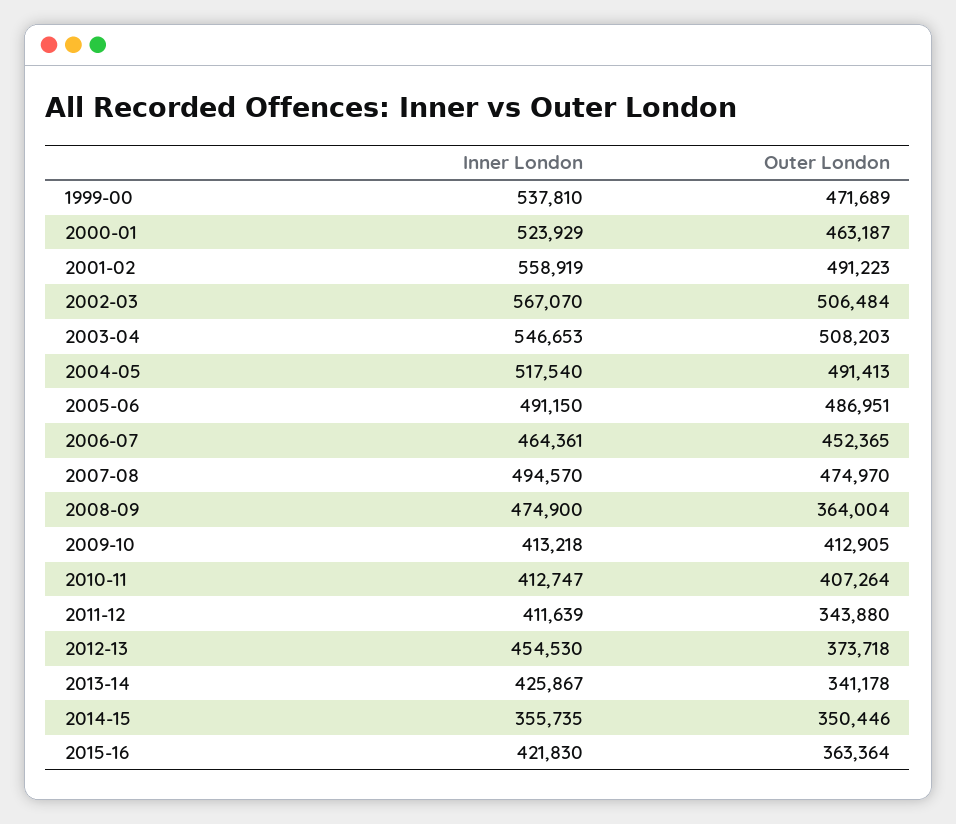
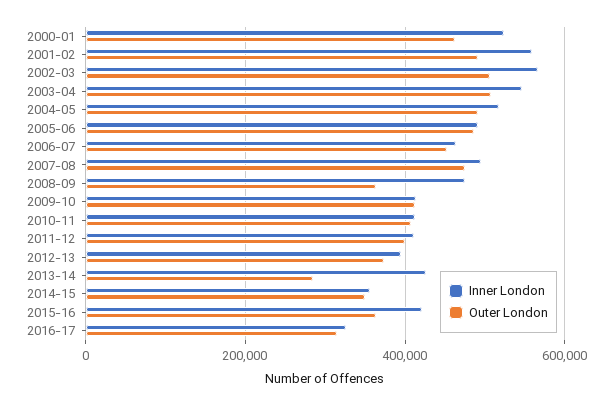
Inner London, 1999-00: 537810 -> none
Outer London, 1999-00: 471689 -> none
Outer London, 2011-12: 343880 -> 400000
Inner London, 2012-13: 454530 -> 400000
Outer London, 2013-14: 341178 -> 280000
Inner London, 2016-17: none -> 320000
Outer London, 2016-17: none -> 320000

